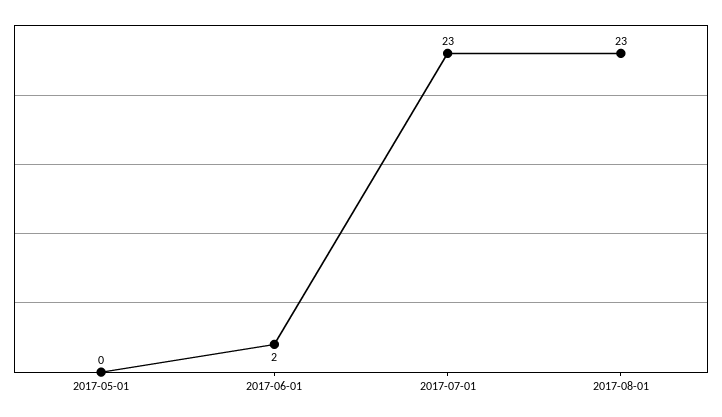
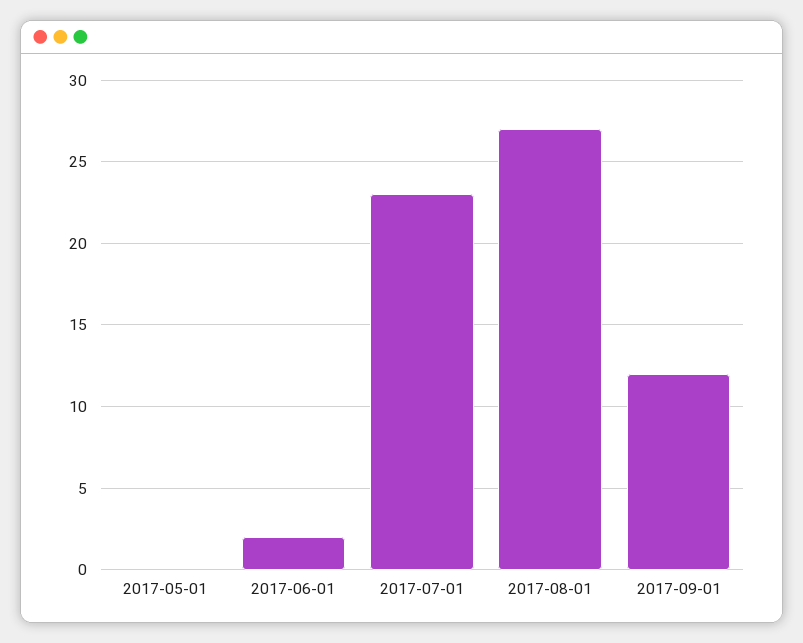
2017-08-01: 23 -> 27
2017-09-01: none -> 12

